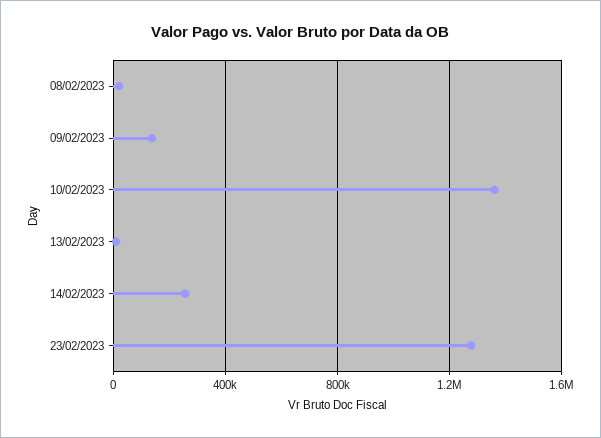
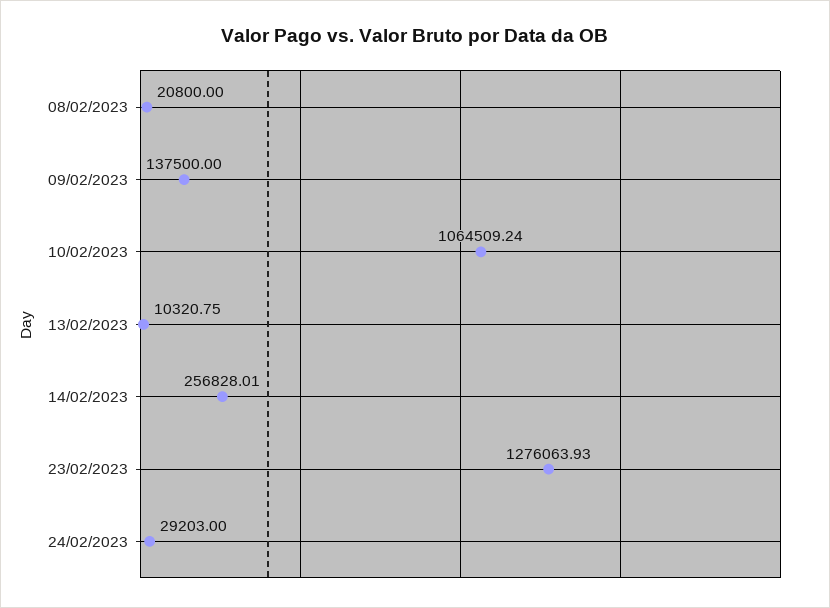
10/02/2023: 1350000 -> 1064509.24
24/02/2023: none -> 29203

